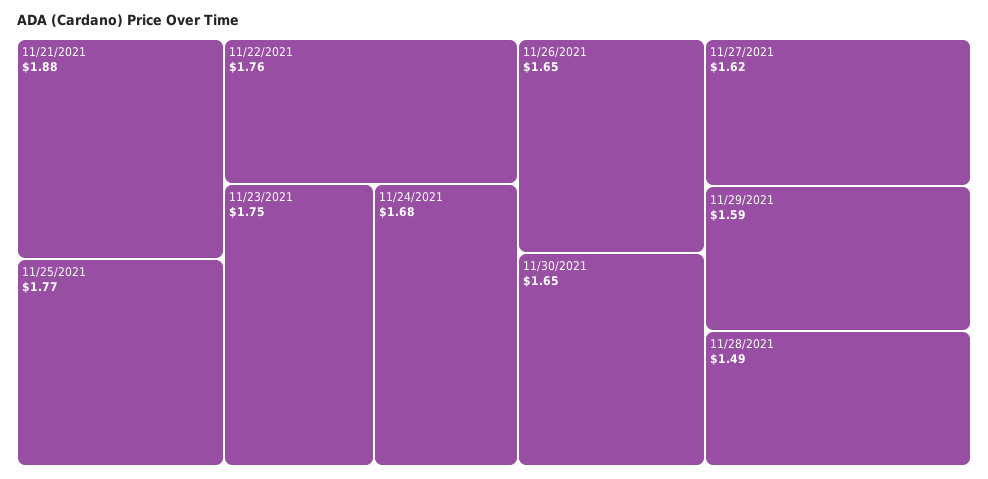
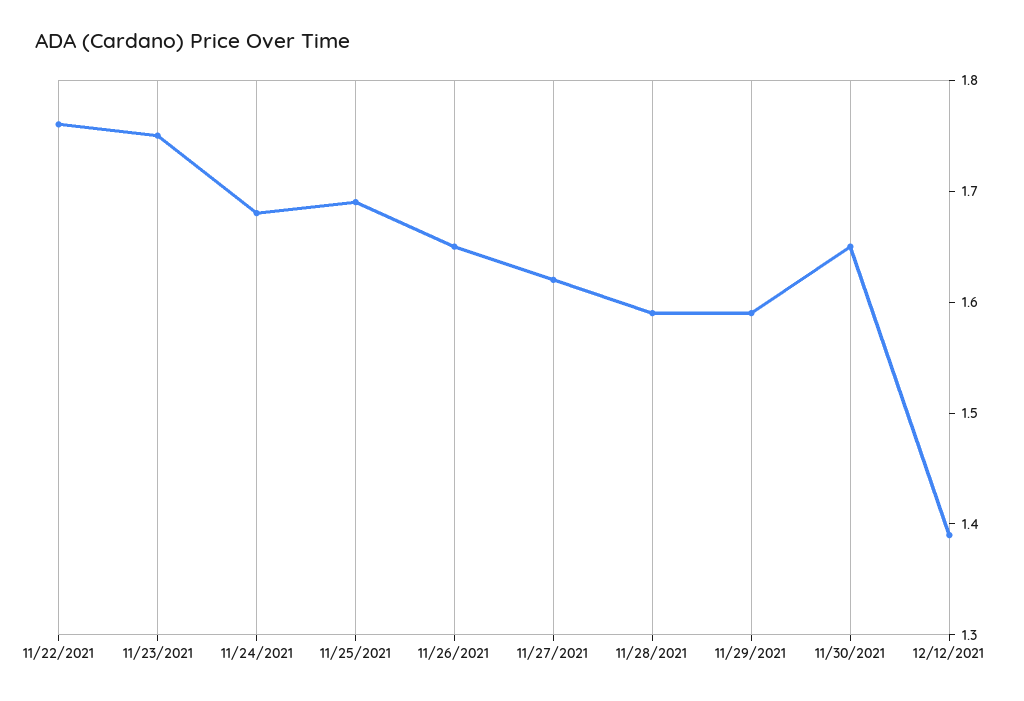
11/21/2021: 1.88 -> none
11/25/2021: 1.77 -> 1.69
11/28/2021: 1.49 -> 1.59
12/12/2021: none -> 1.39

